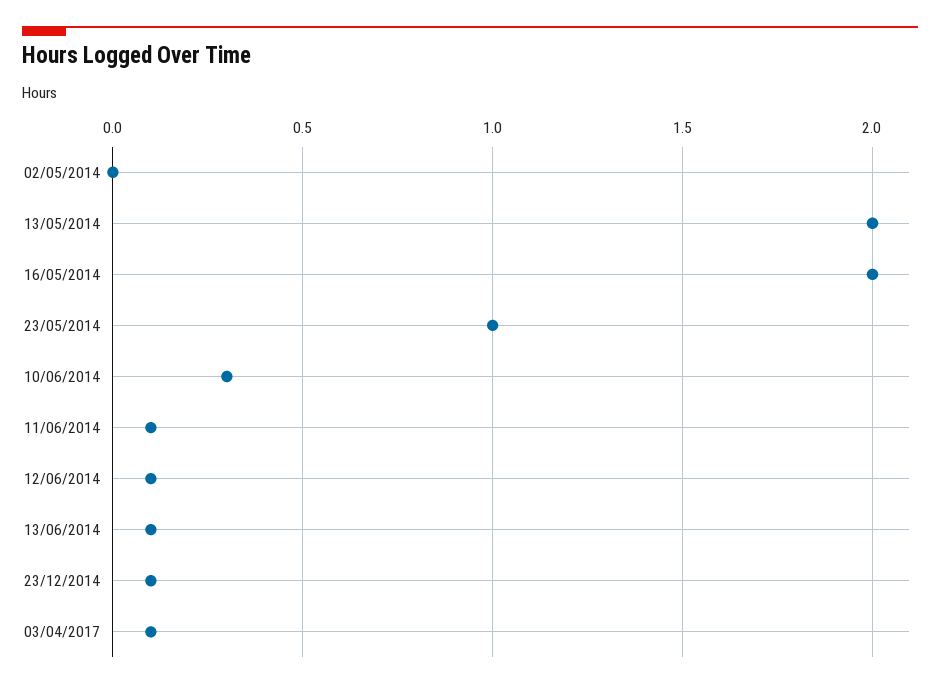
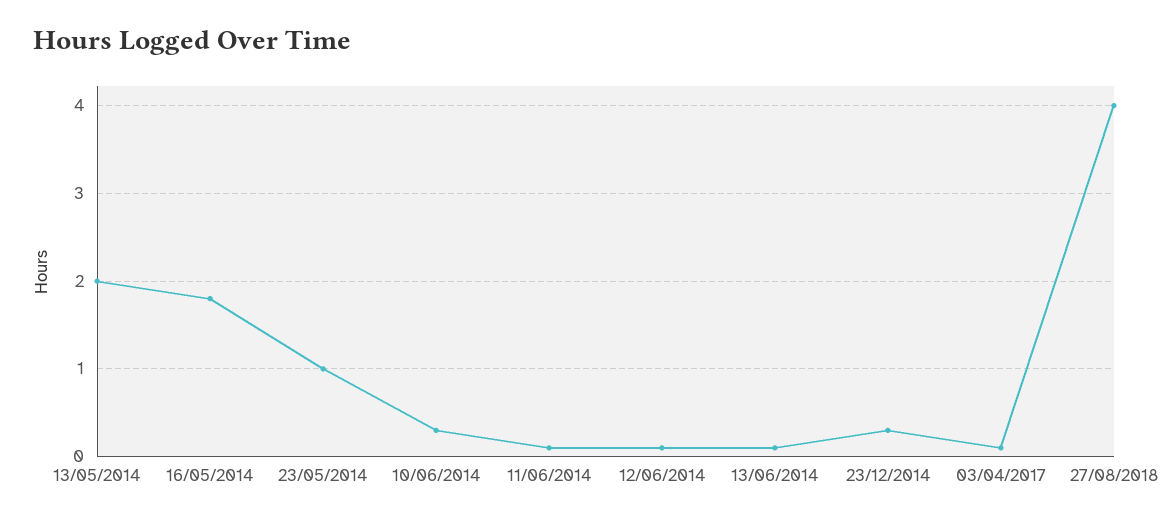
02/05/2014: 0 -> none
16/05/2014: 2 -> 1.8
23/12/2014: 0.1 -> 0.3
27/08/2018: none -> 4

